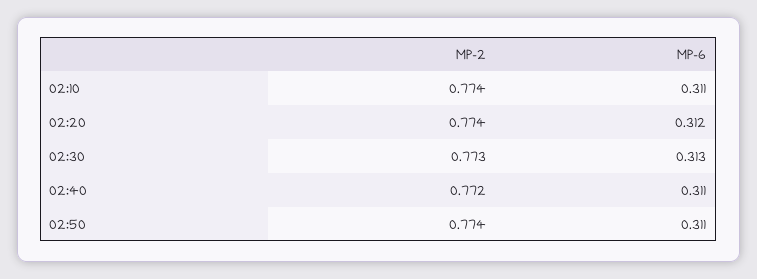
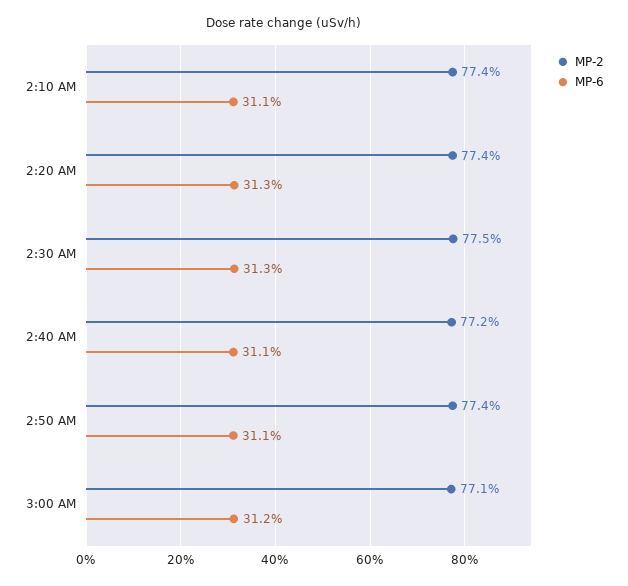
MP-6, 02:20: 0.312 -> 0.313
MP-2, 02:30: 0.773 -> 0.775
MP-2, 3:00 AM: none -> 0.771
MP-6, 3:00 AM: none -> 0.312

